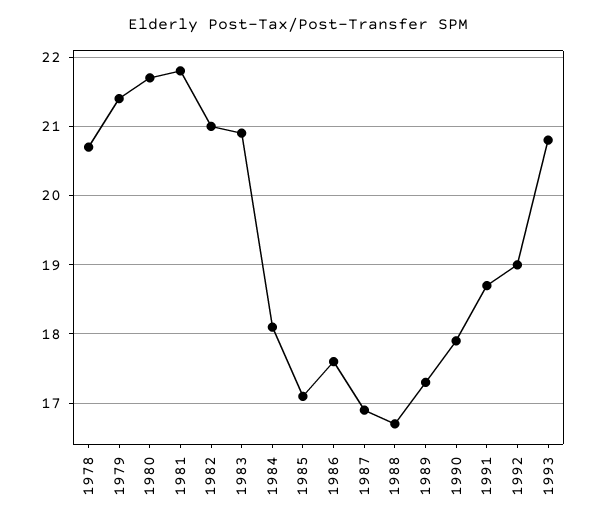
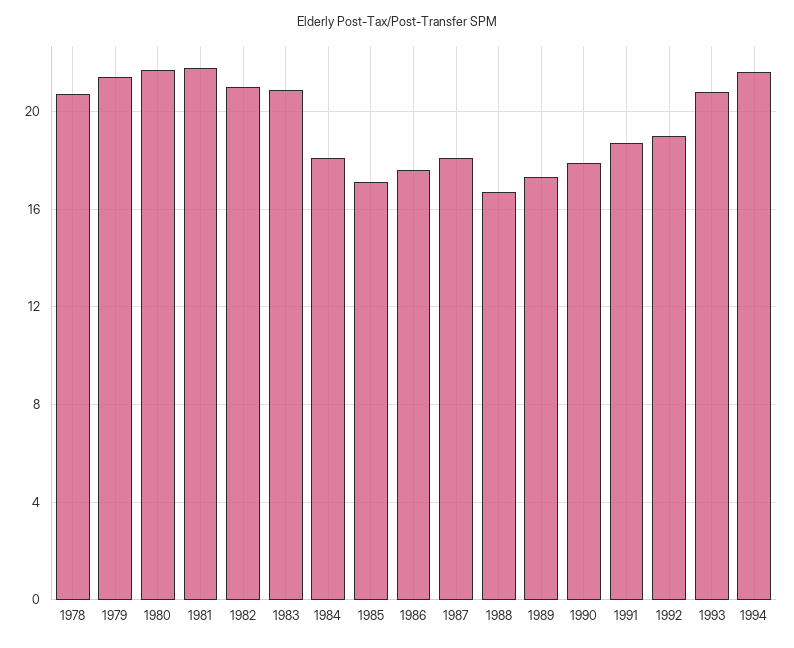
1987: 16.9 -> 18
1994: none -> 21.5

